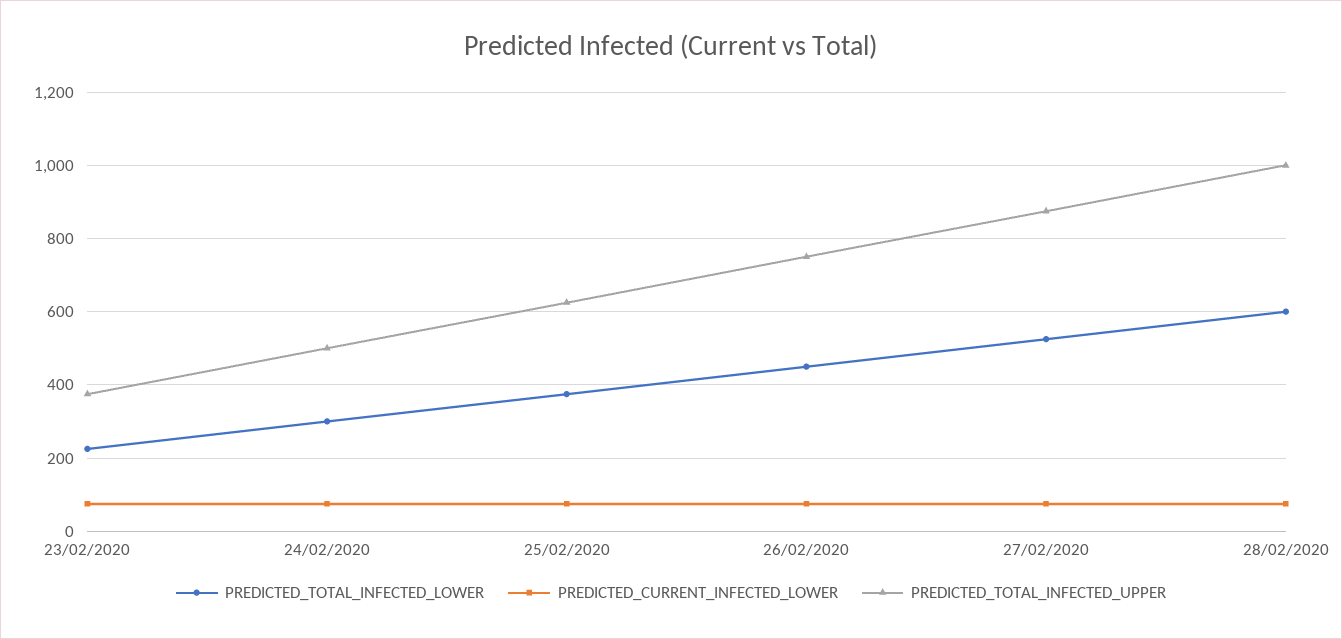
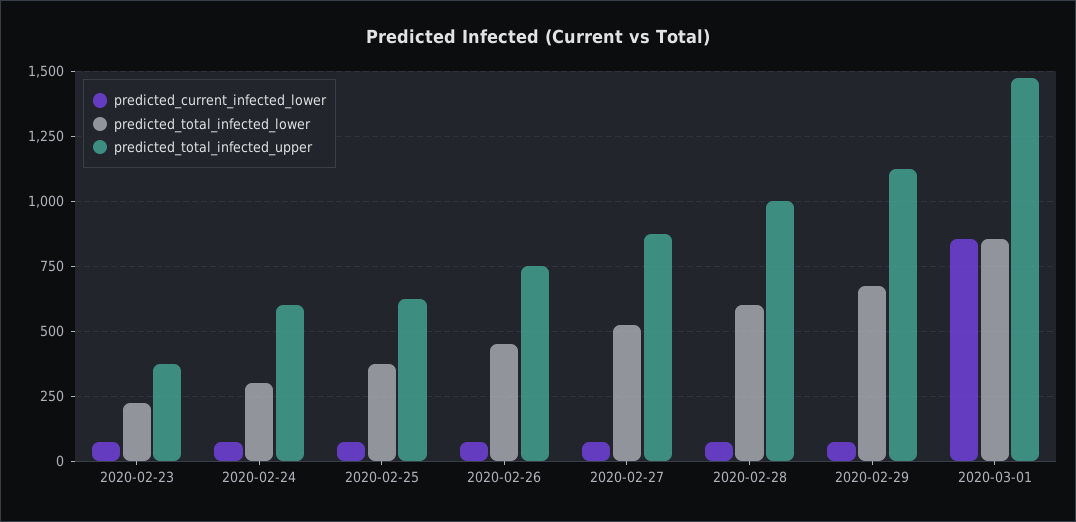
PREDICTED_TOTAL_INFECTED_UPPER, 24/02/2020: 500 -> 600
PREDICTED_CURRENT_INFECTED_LOWER, 2020-02-29: none -> 75
PREDICTED_TOTAL_INFECTED_LOWER, 2020-02-29: none -> 675
PREDICTED_TOTAL_INFECTED_UPPER, 2020-02-29: none -> 1125
PREDICTED_CURRENT_INFECTED_LOWER, 2020-03-01: none -> 850
PREDICTED_TOTAL_INFECTED_LOWER, 2020-03-01: none -> 850
PREDICTED_TOTAL_INFECTED_UPPER, 2020-03-01: none -> 1475

